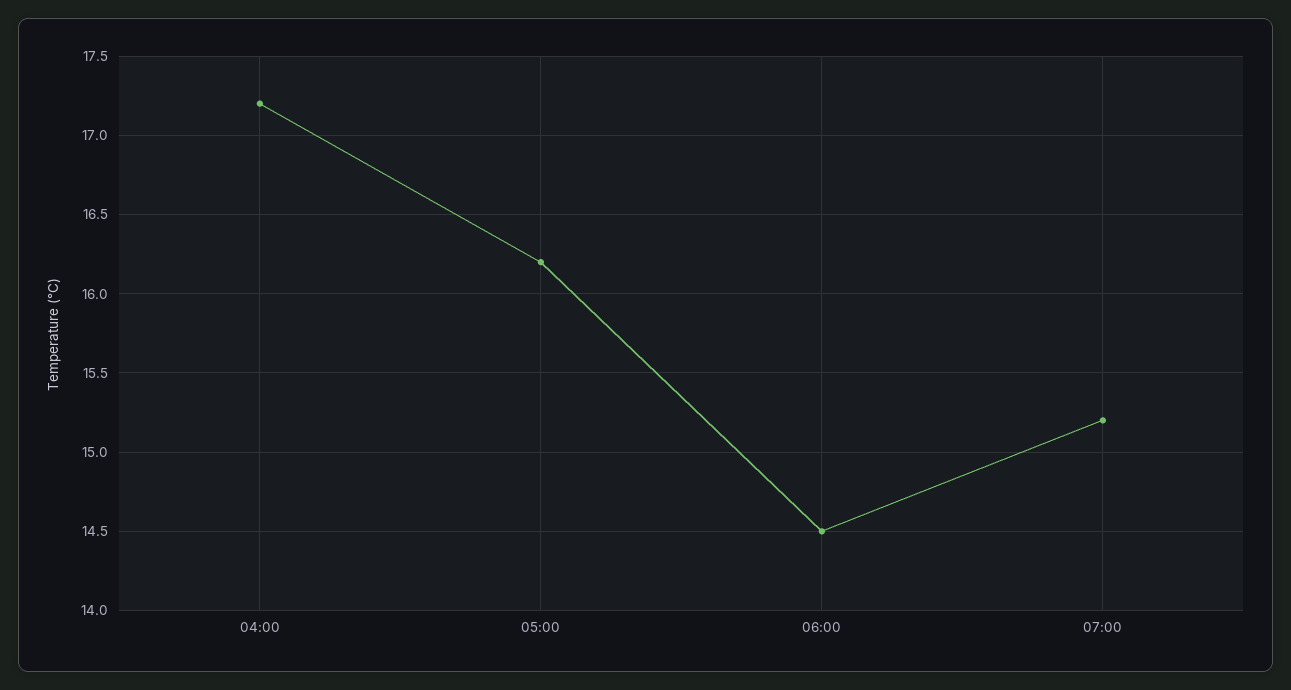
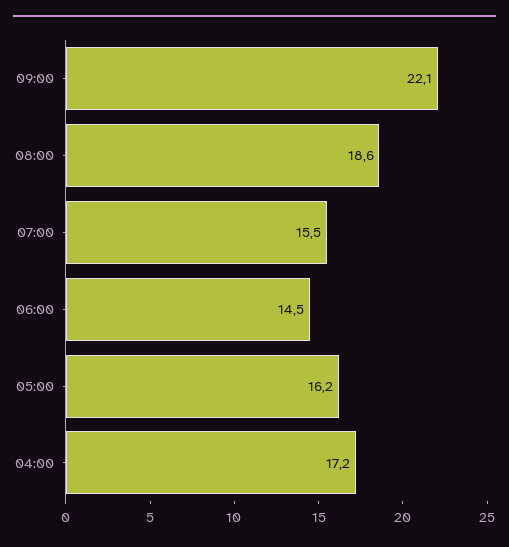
07:00: 15.2 -> 15.5
09:00: none -> 22.1
08:00: none -> 18.6

